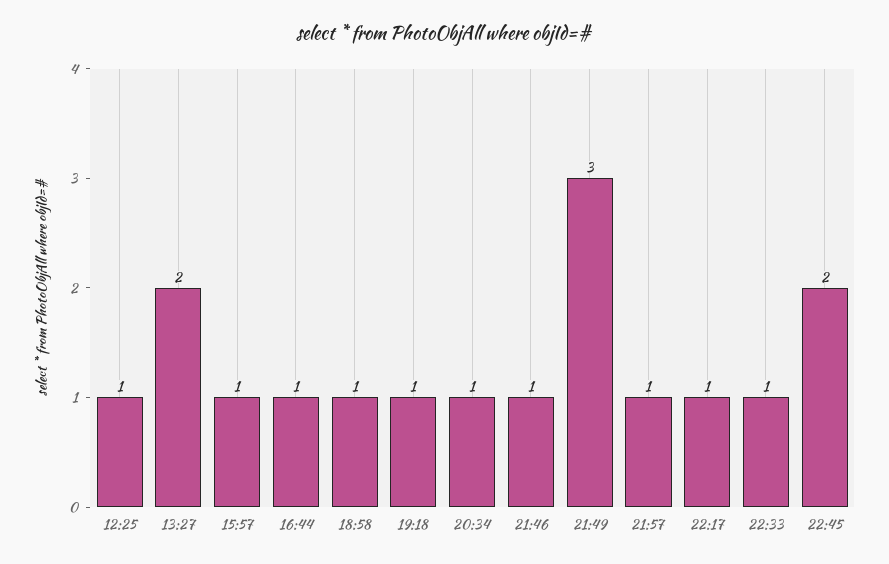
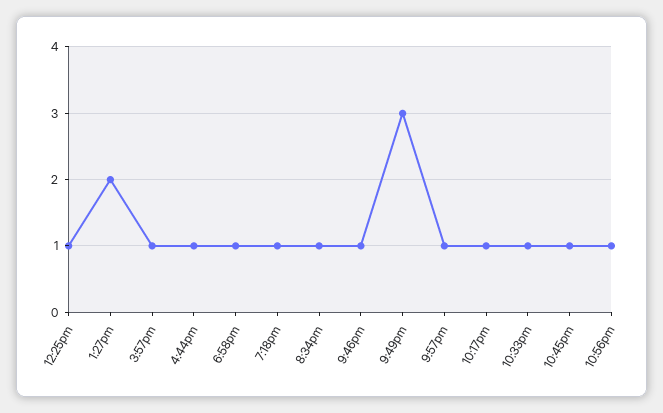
22:45: 2 -> 1
10:56pm: none -> 1

